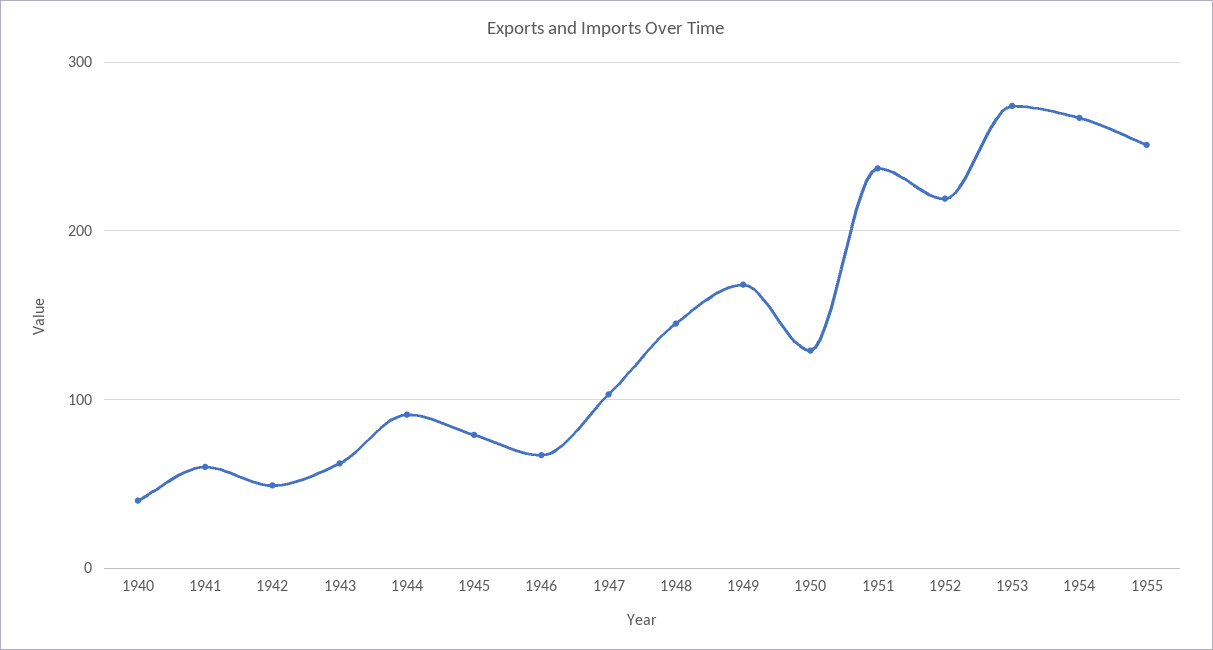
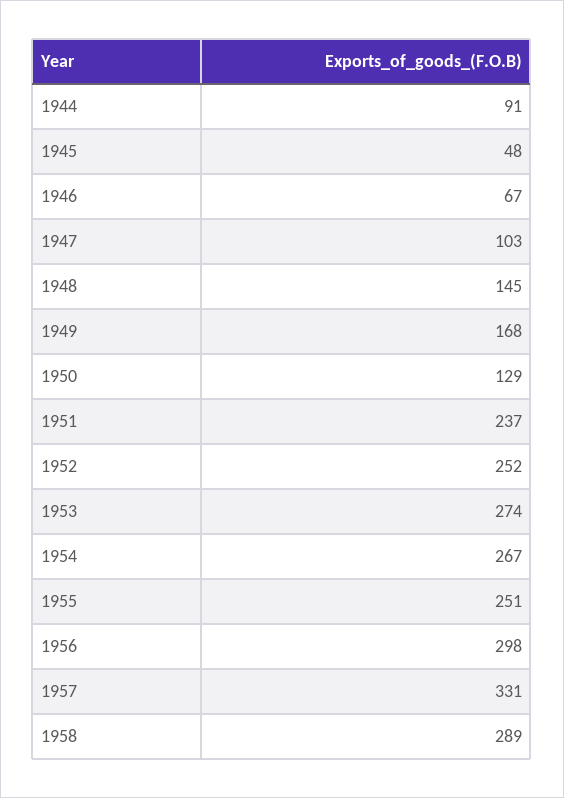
1940: 40 -> none
1941: 60 -> none
1942: 50 -> none
1943: 60 -> none
1945: 80 -> 48
1952: 220 -> 252
1956: none -> 298
1957: none -> 331
1958: none -> 289

